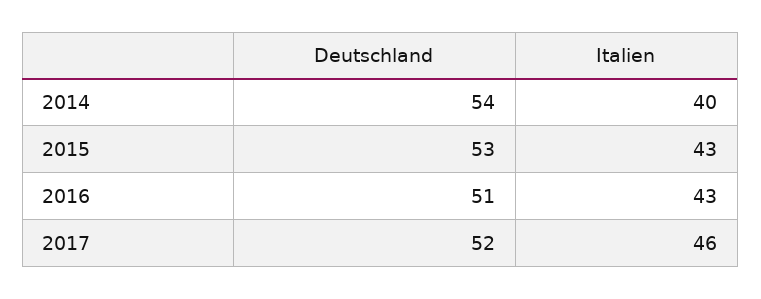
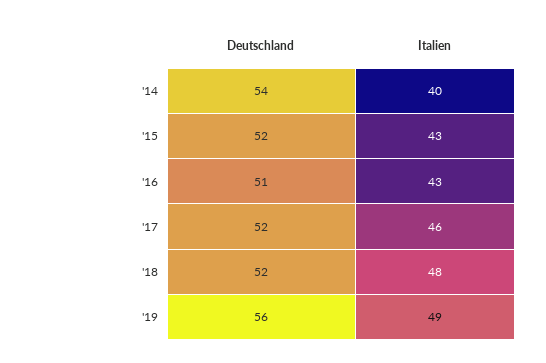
Deutschland, 2015: 53 -> 52
Deutschland, '18: none -> 52
Italien, '18: none -> 48
Deutschland, '19: none -> 56
Italien, '19: none -> 49

